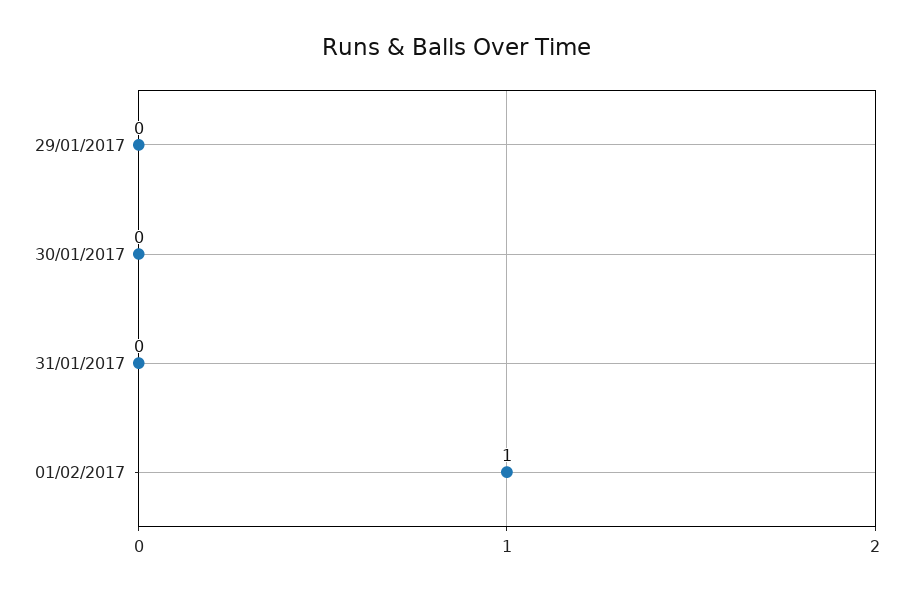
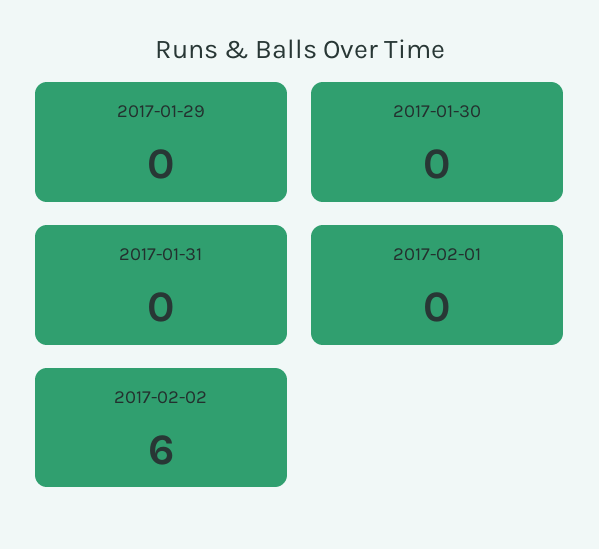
01/02/2017: 1 -> 0
2017-02-02: none -> 6

